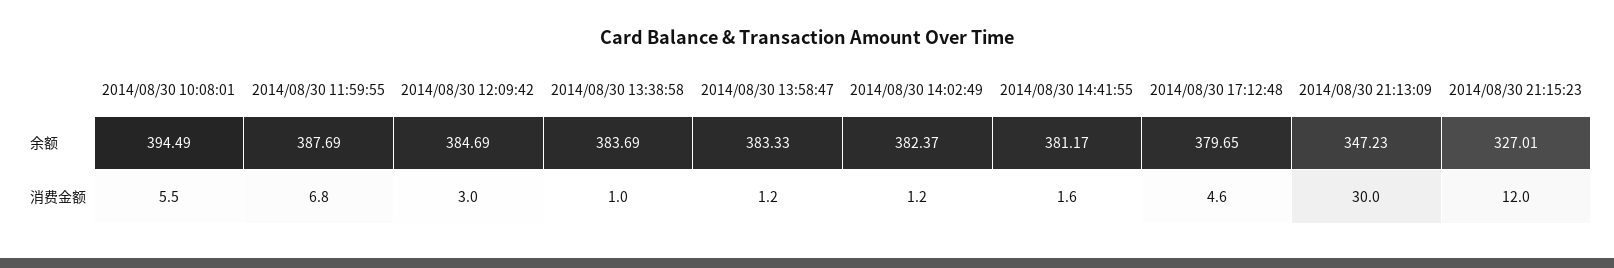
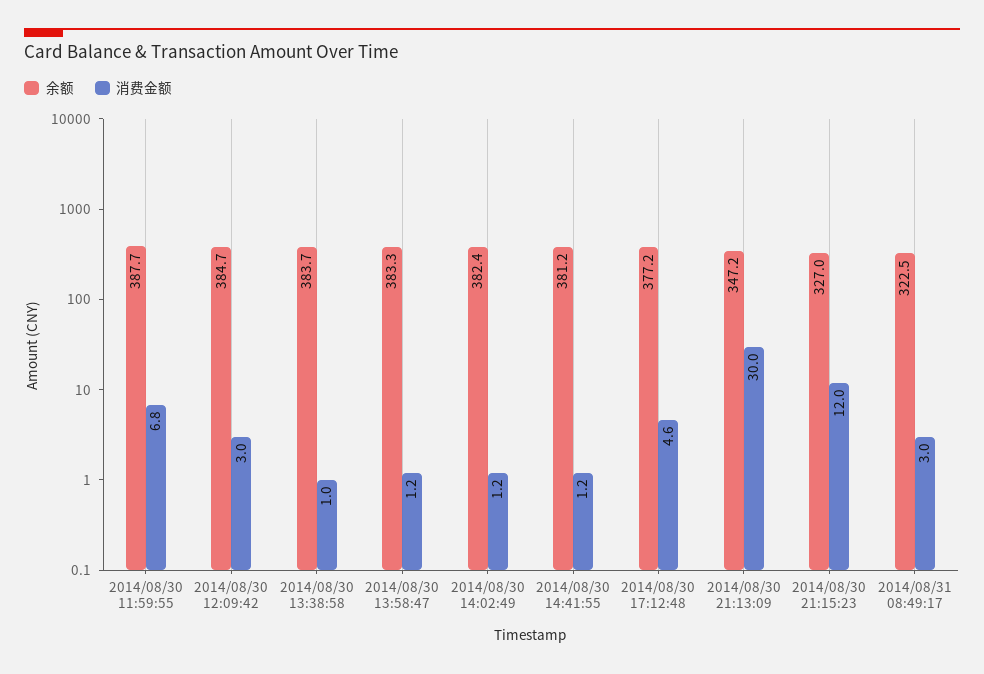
余额, 2014/08/30 10:08:01: 394.49 -> none
余额, 2014/08/30 17:12:48: 379.65 -> 377.2
消费金额, 2014/08/30 10:08:01: 5.5 -> none
消费金额, 2014/08/30 14:41:55: 1.6 -> 1.2
余额, 2014/08/31 08:49:17: none -> 322.5
消费金额, 2014/08/31 08:49:17: none -> 3

